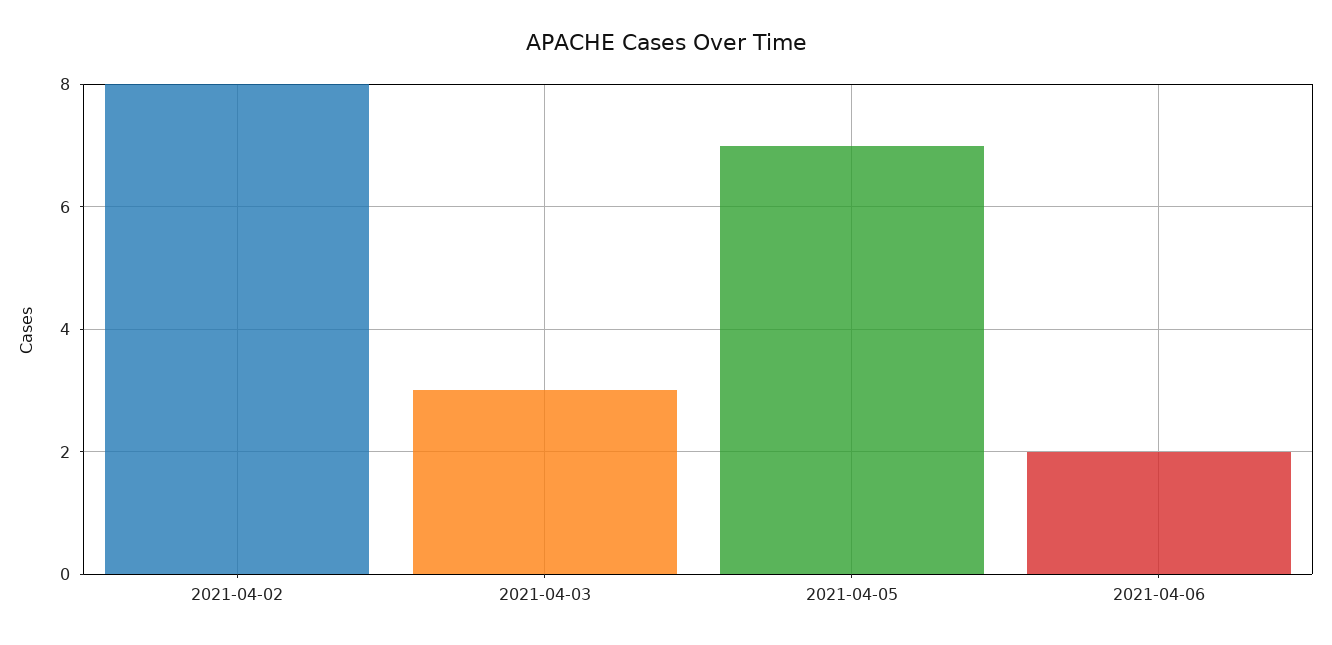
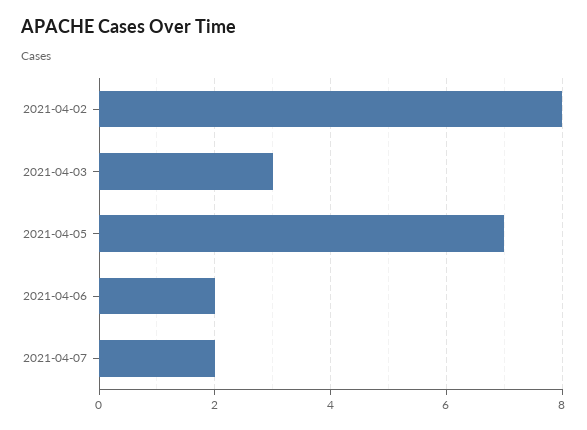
2021-04-07: none -> 2

